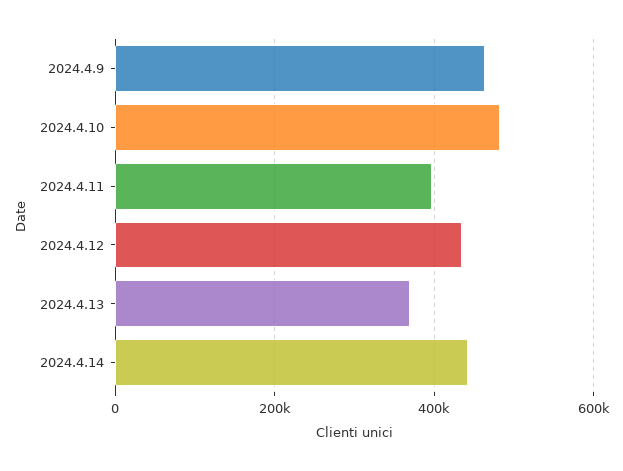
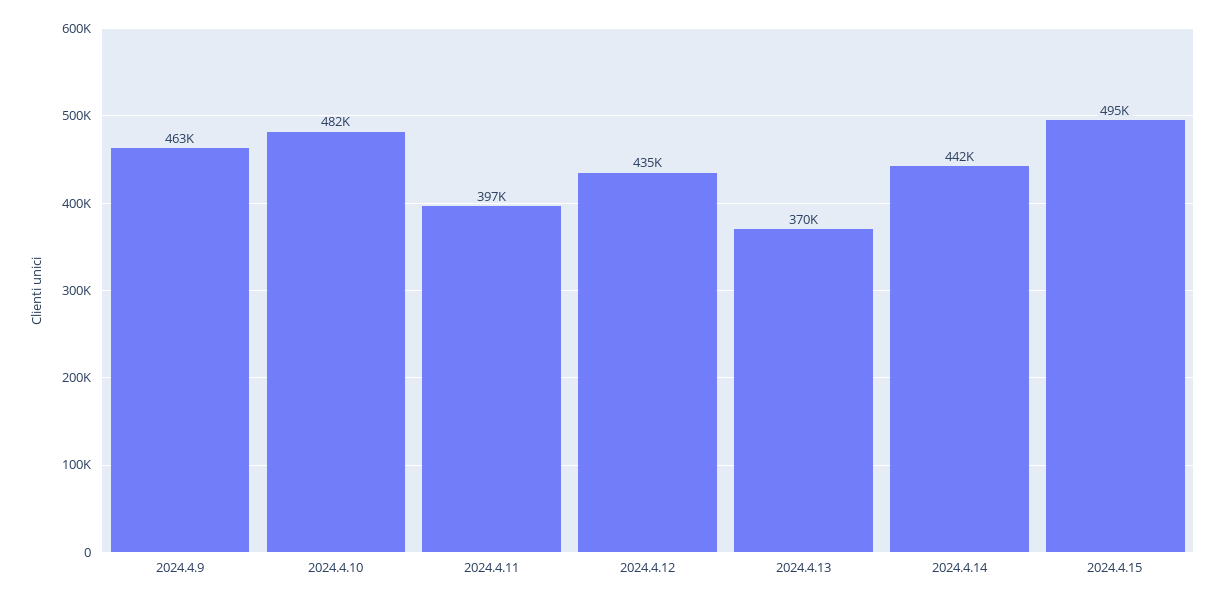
2024.4.15: none -> 495000

